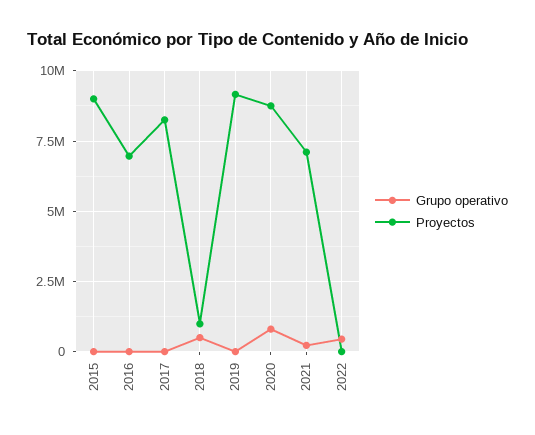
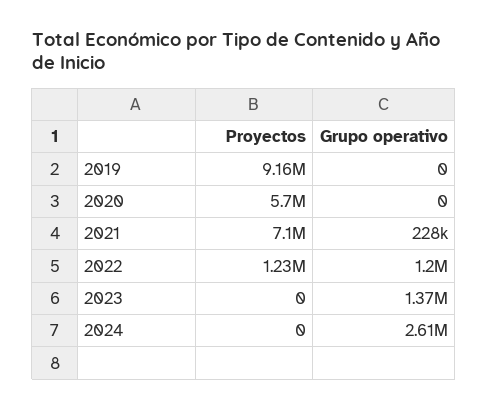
Grupo operativo, 2015: 0 -> none
Proyectos, 2015: 9000000 -> none
Grupo operativo, 2016: 0 -> none
Proyectos, 2016: 7000000 -> none
Grupo operativo, 2017: 0 -> none
Proyectos, 2017: 8250000 -> none
Grupo operativo, 2018: 500000 -> none
Proyectos, 2018: 1000000 -> none
Grupo operativo, 2020: 750000 -> 0
Proyectos, 2020: 8750000 -> 5700000
Grupo operativo, 2022: 500000 -> 1200000
Proyectos, 2022: 0 -> 1230000
Proyectos, 2023: none -> 0
Grupo operativo, 2023: none -> 1370000
Proyectos, 2024: none -> 0
Grupo operativo, 2024: none -> 2610000

